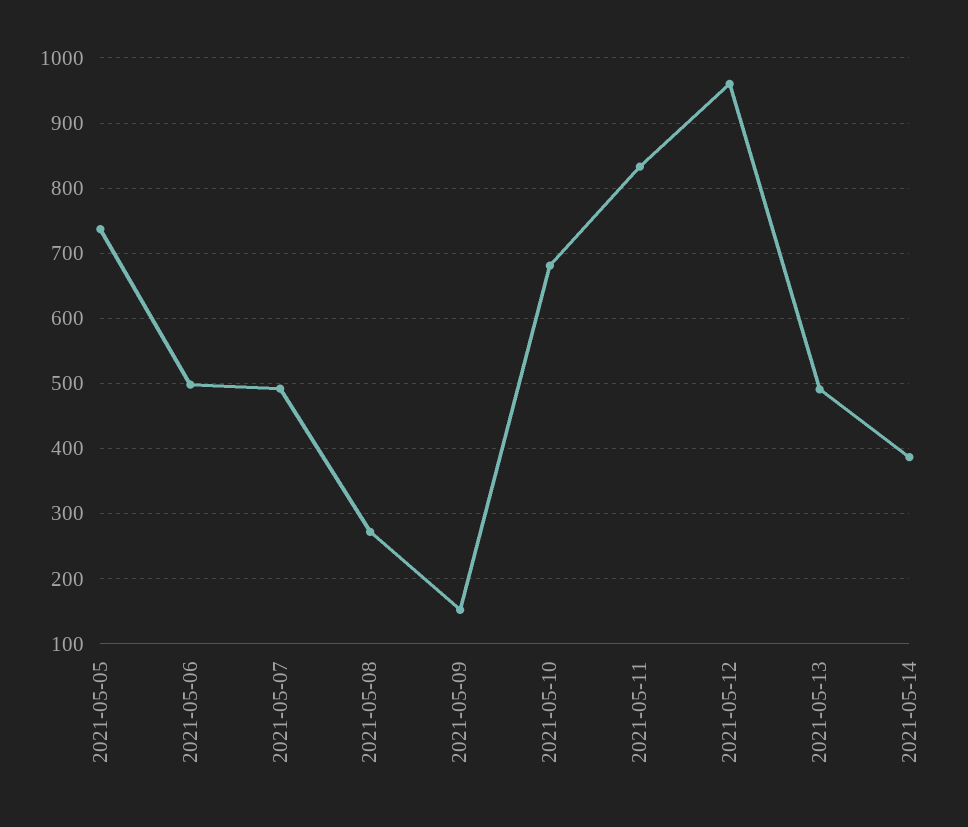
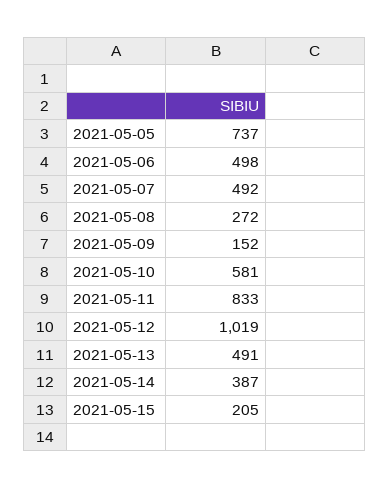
2021-05-10: 680 -> 581
2021-05-12: 960 -> 1019
2021-05-15: none -> 205

